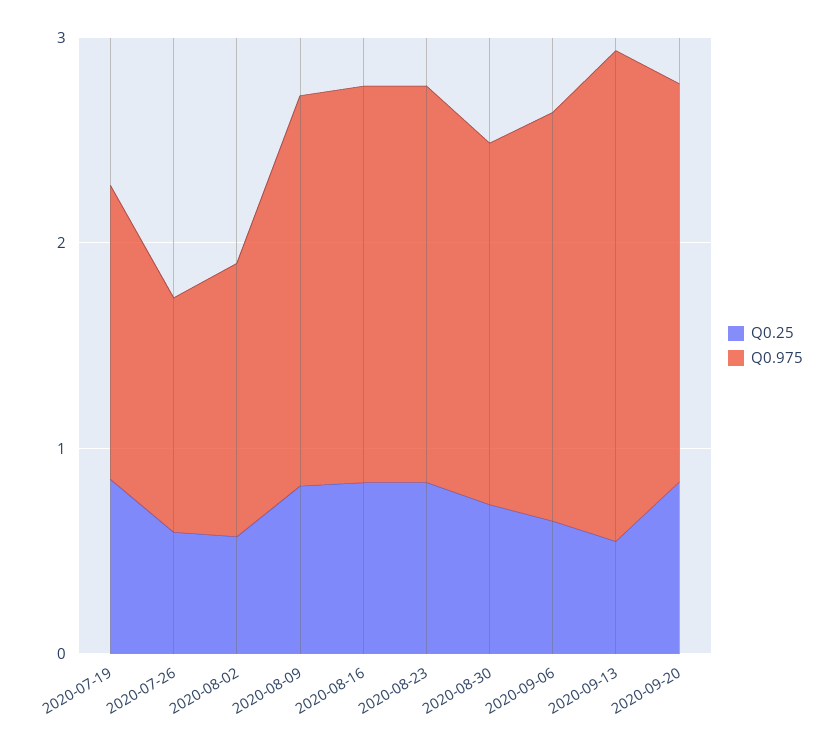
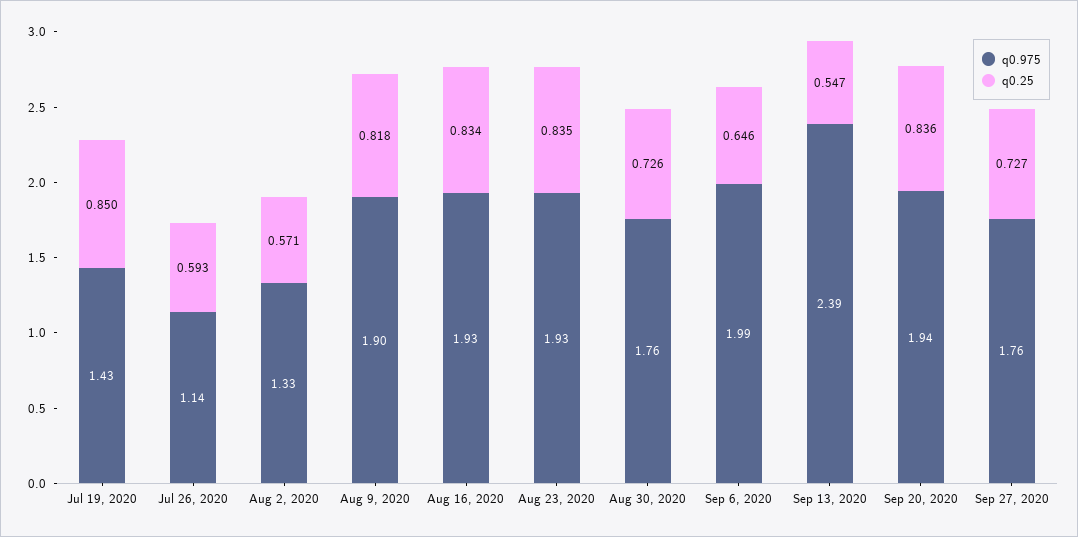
Q0.975, Sep 27, 2020: none -> 1.76
Q0.25, Sep 27, 2020: none -> 0.727

